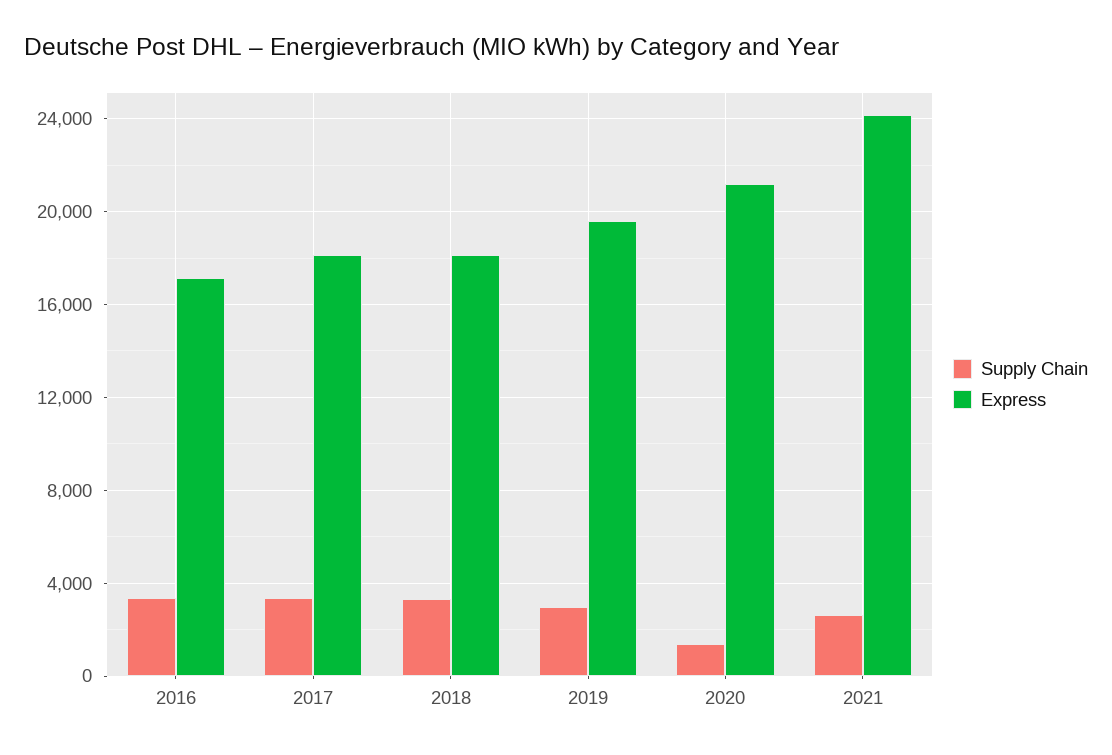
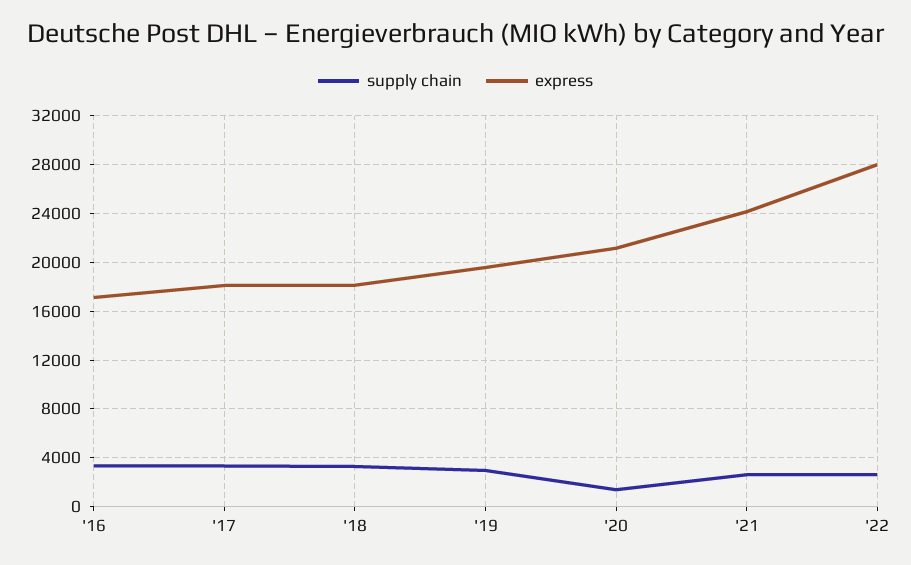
Supply Chain, '22: none -> 2500
Express, '22: none -> 28000

